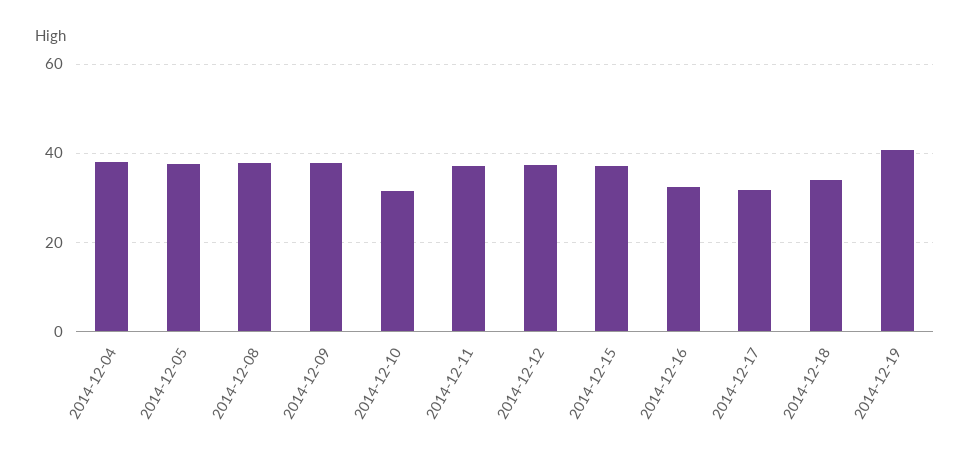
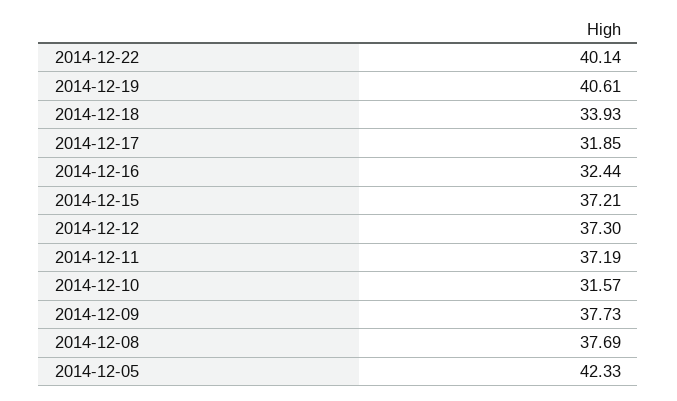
2014-12-04: 38 -> none
2014-12-05: 38 -> 42.33
2014-12-22: none -> 40.14

